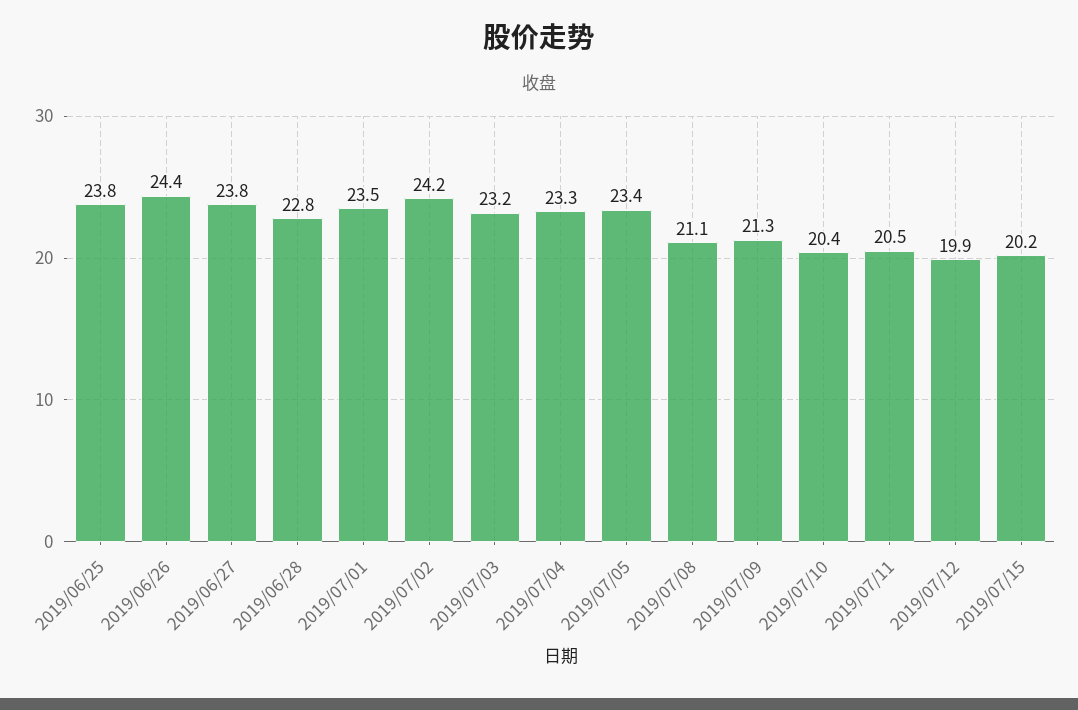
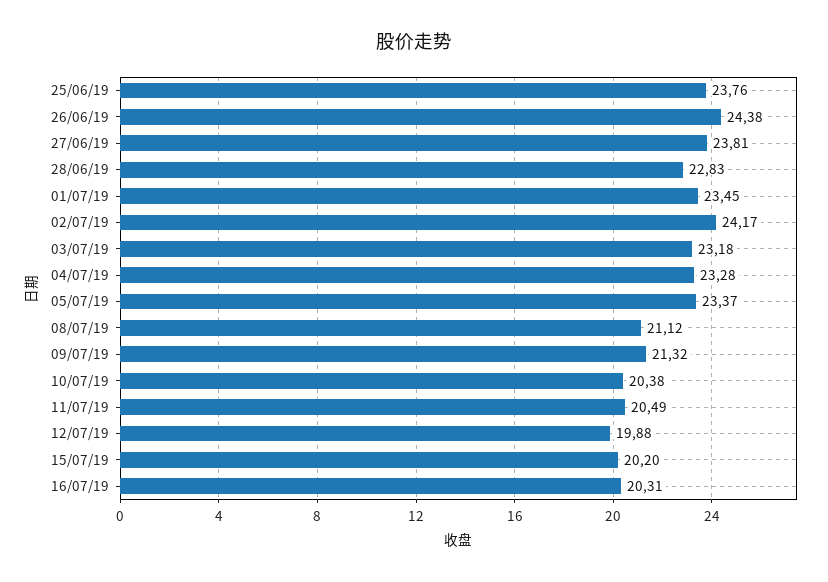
16/07/19: none -> 20.31

